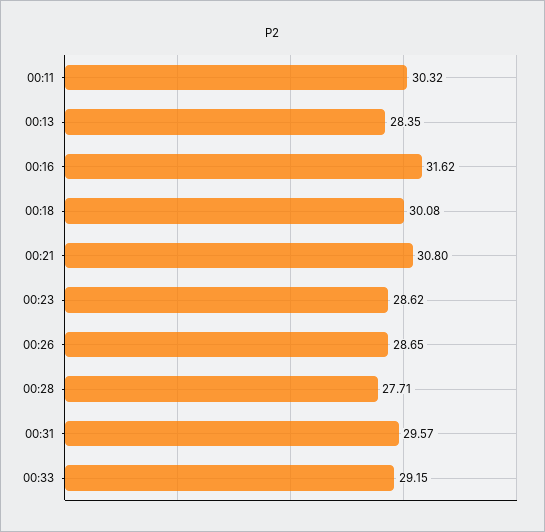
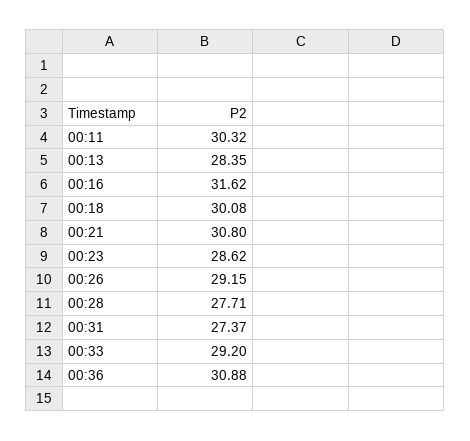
00:26: 28.65 -> 29.15
00:31: 29.57 -> 27.37
00:33: 29.15 -> 29.2
00:36: none -> 30.88

